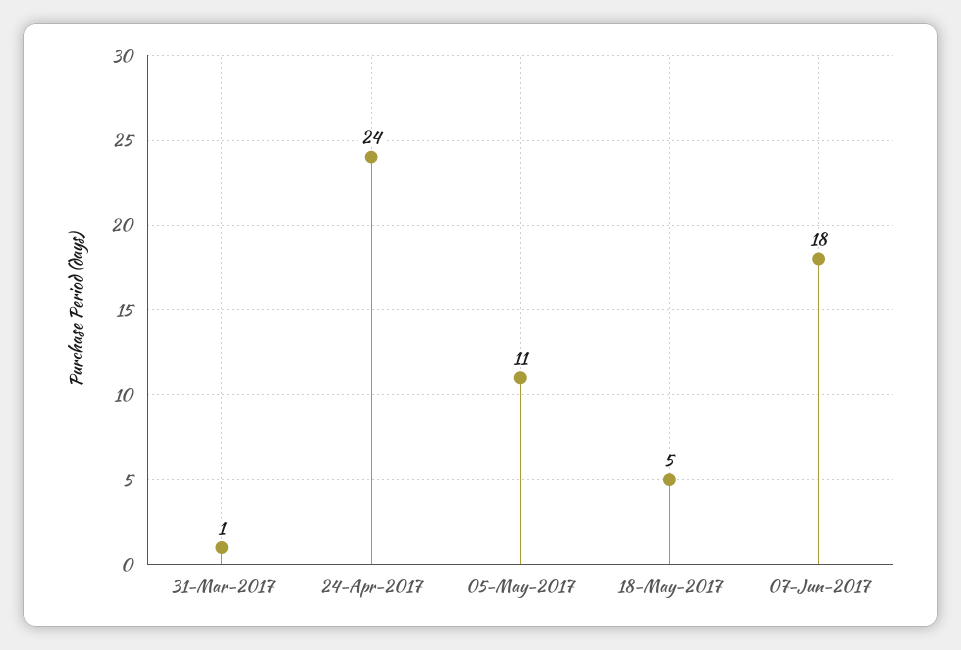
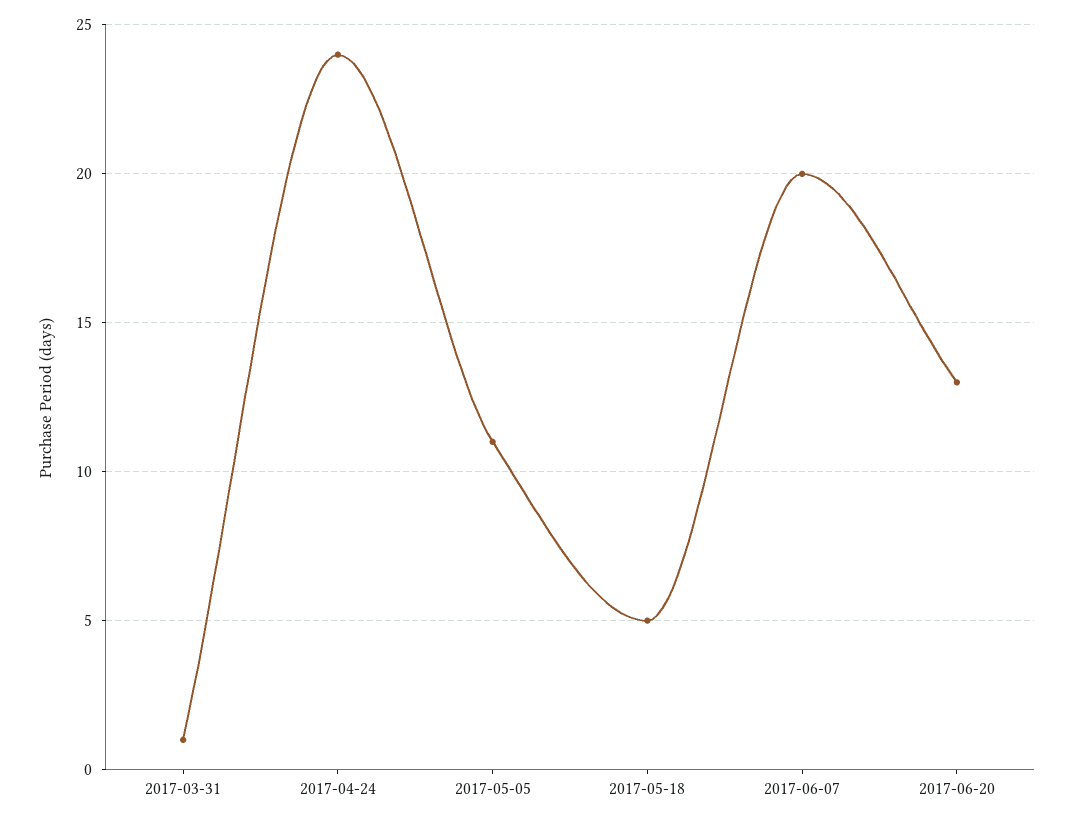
07-Jun-2017: 18 -> 20
2017-06-20: none -> 13

